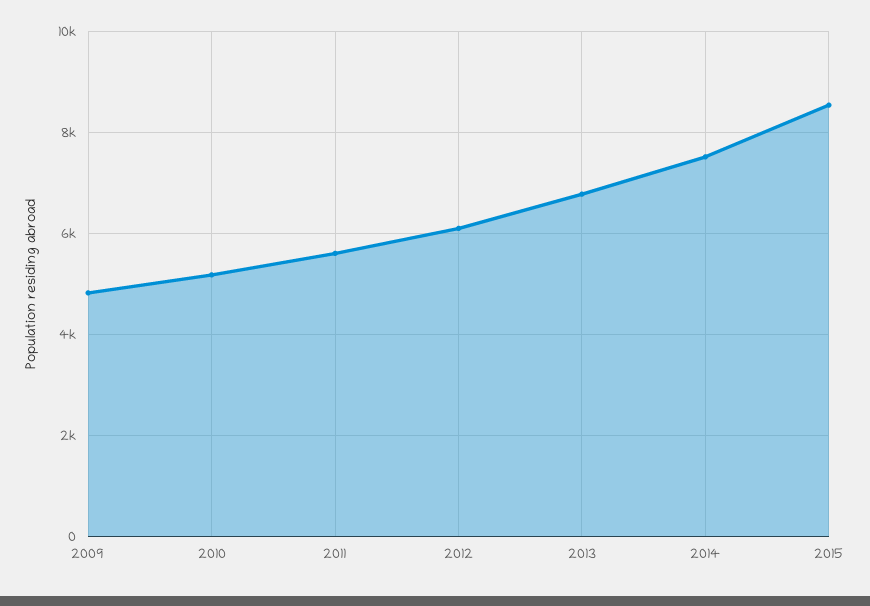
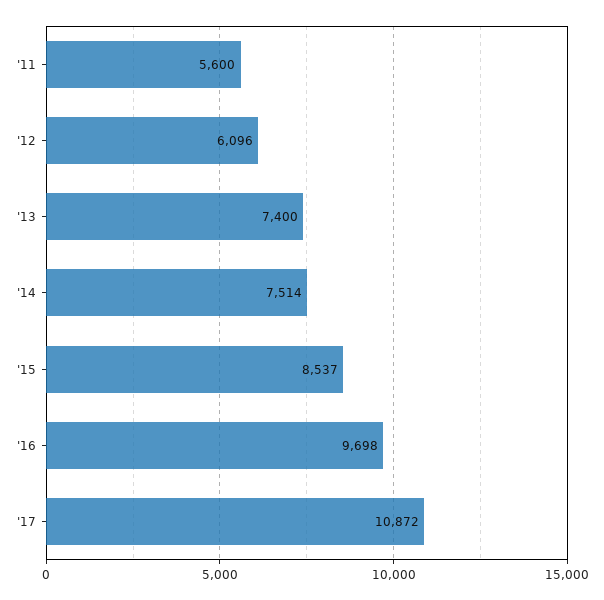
2009: 4800 -> none
2010: 5200 -> none
2013: 6800 -> 7400
'16: none -> 9698
'17: none -> 10872

